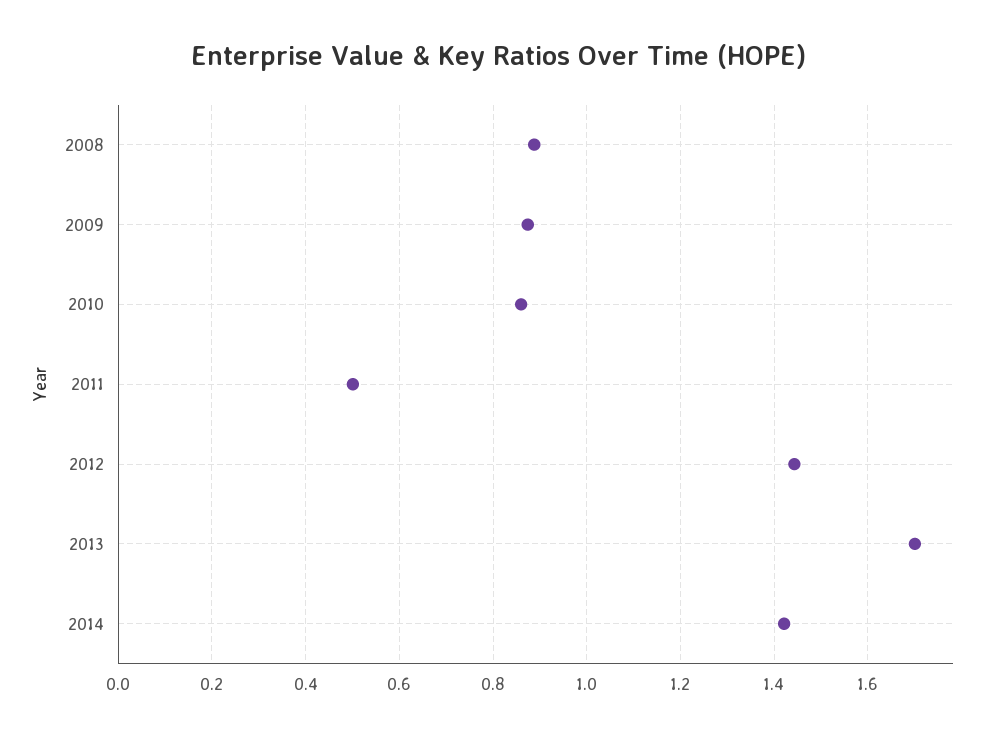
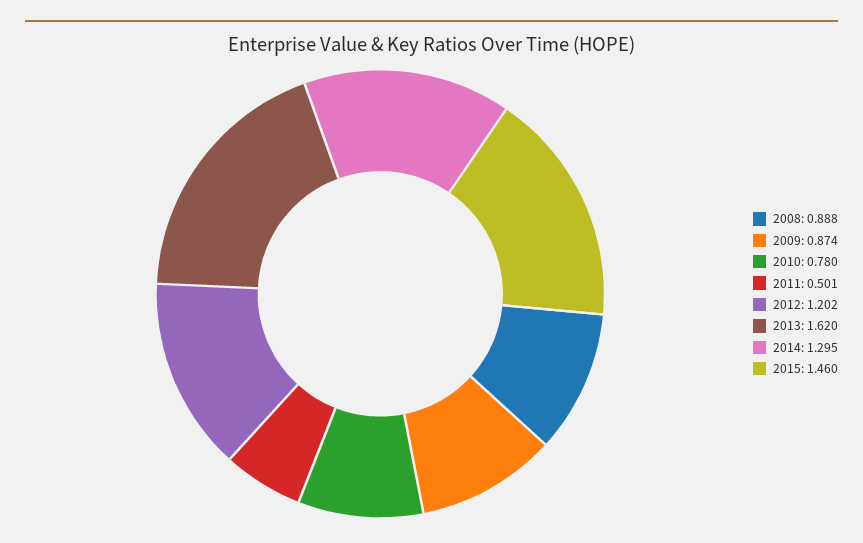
2010: 0.86 -> 0.78
2012: 1.44 -> 1.202
2013: 1.7 -> 1.62
2014: 1.42 -> 1.295
2015: none -> 1.46

